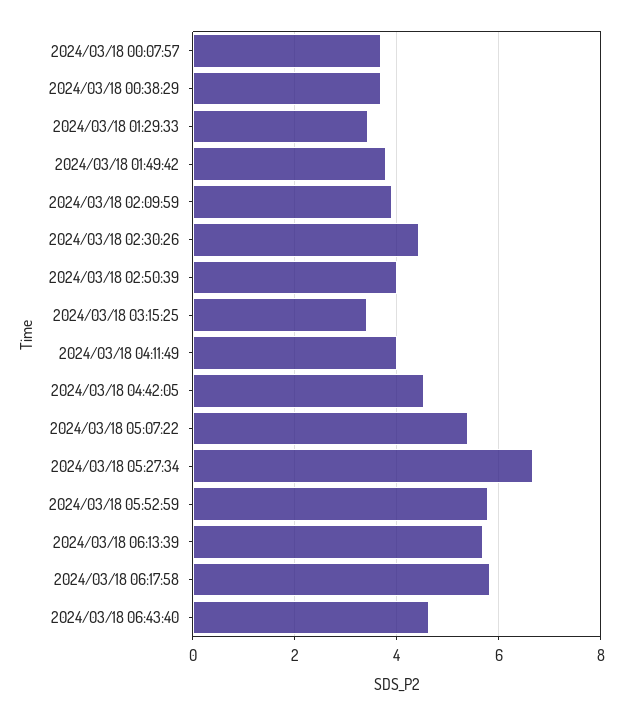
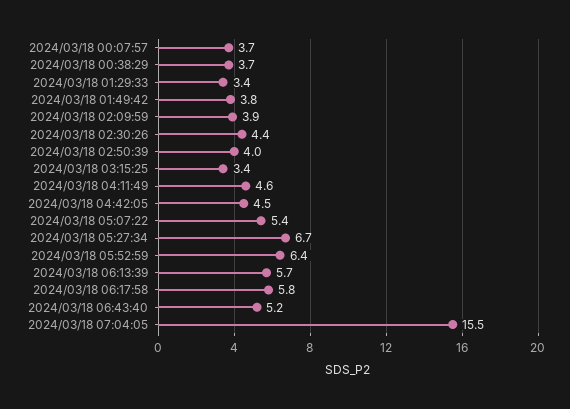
2024/03/18 04:11:49: 4 -> 4.6
2024/03/18 05:52:59: 5.8 -> 6.4
2024/03/18 06:43:40: 4.6 -> 5.2
2024/03/18 07:04:05: none -> 15.5

